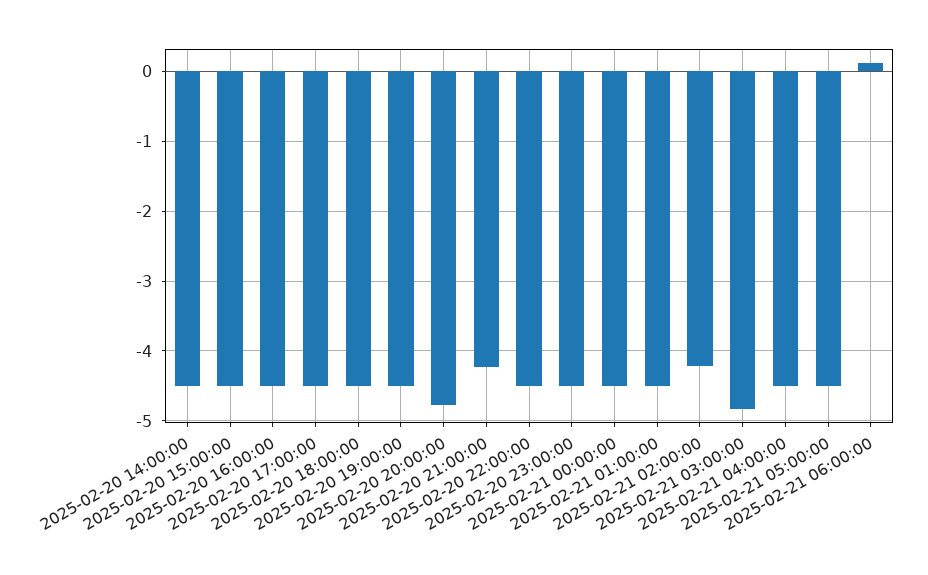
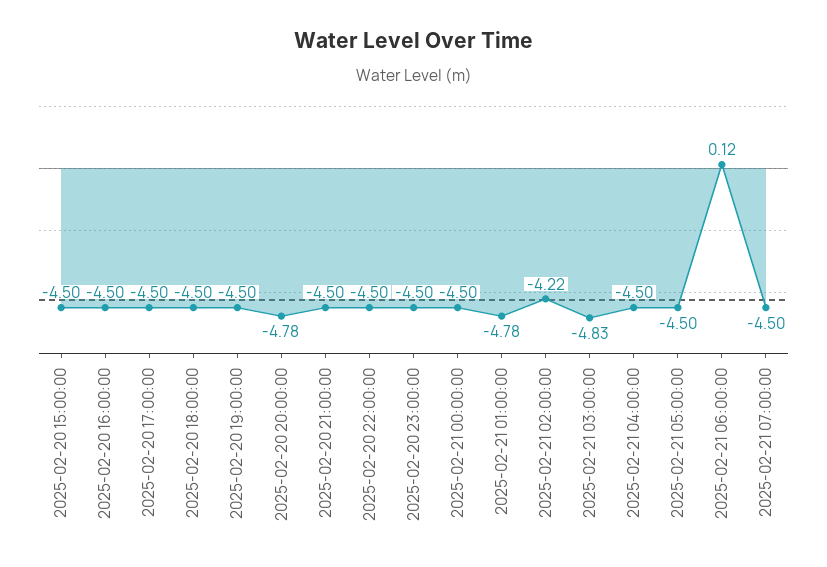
2025-02-20 14:00:00: -4.5 -> none
2025-02-20 21:00:00: -4.2 -> -4.5
2025-02-21 01:00:00: -4.5 -> -4.78
2025-02-21 07:00:00: none -> -4.5

